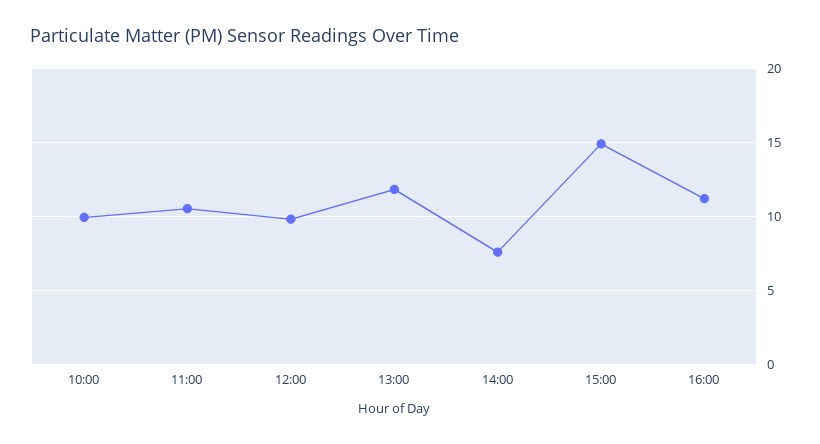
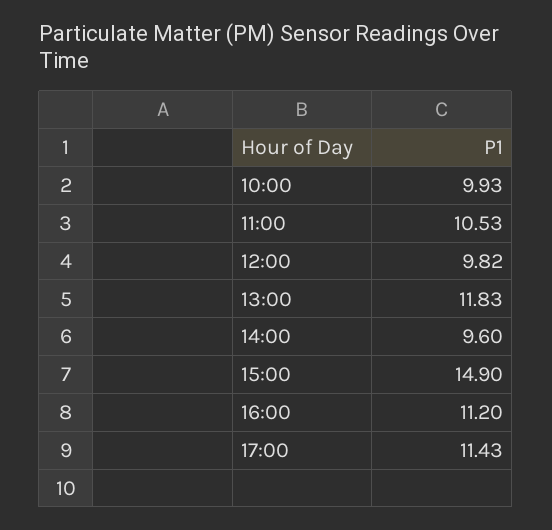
14:00: 7.5 -> 9.6
17:00: none -> 11.43

